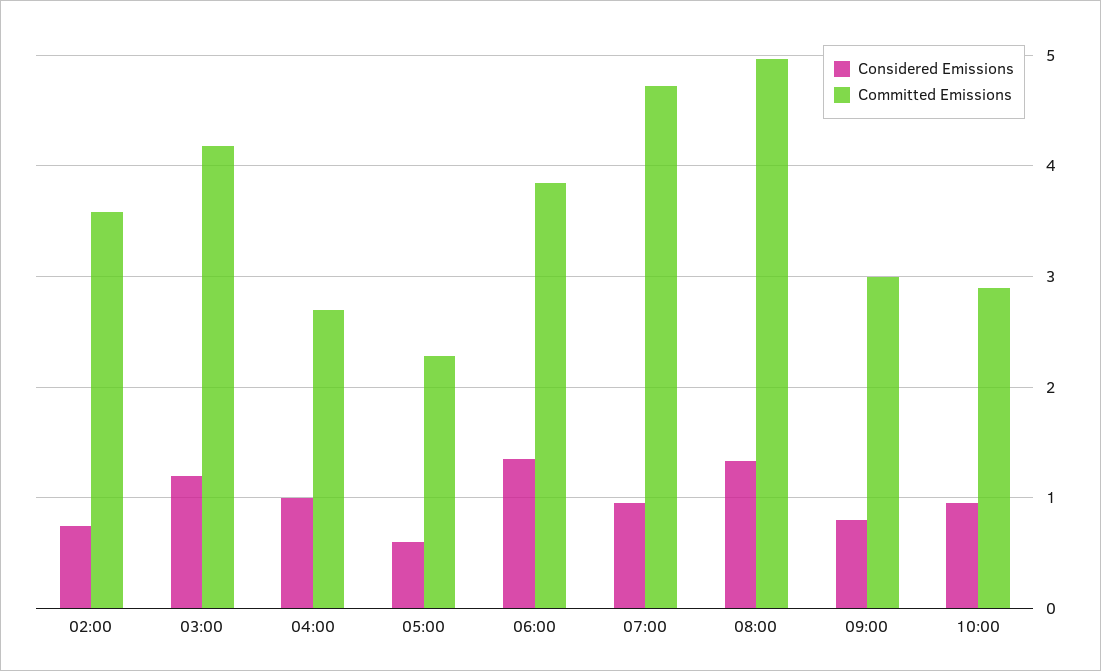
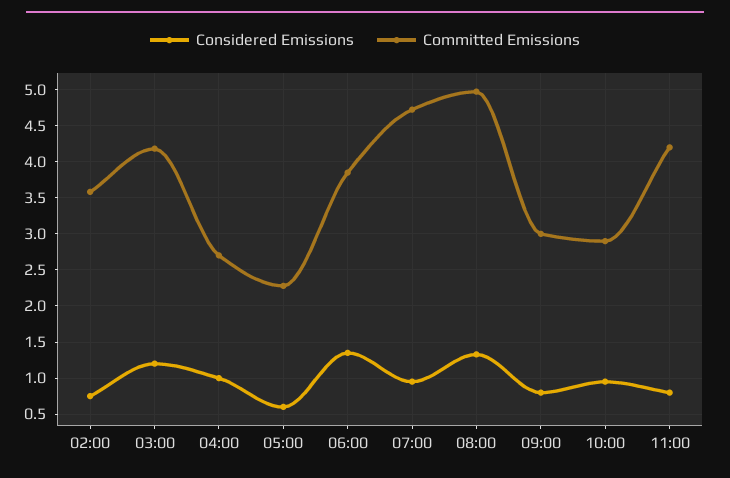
Considered Emissions, 11:00: none -> 0.8
Committed Emissions, 11:00: none -> 4.2

